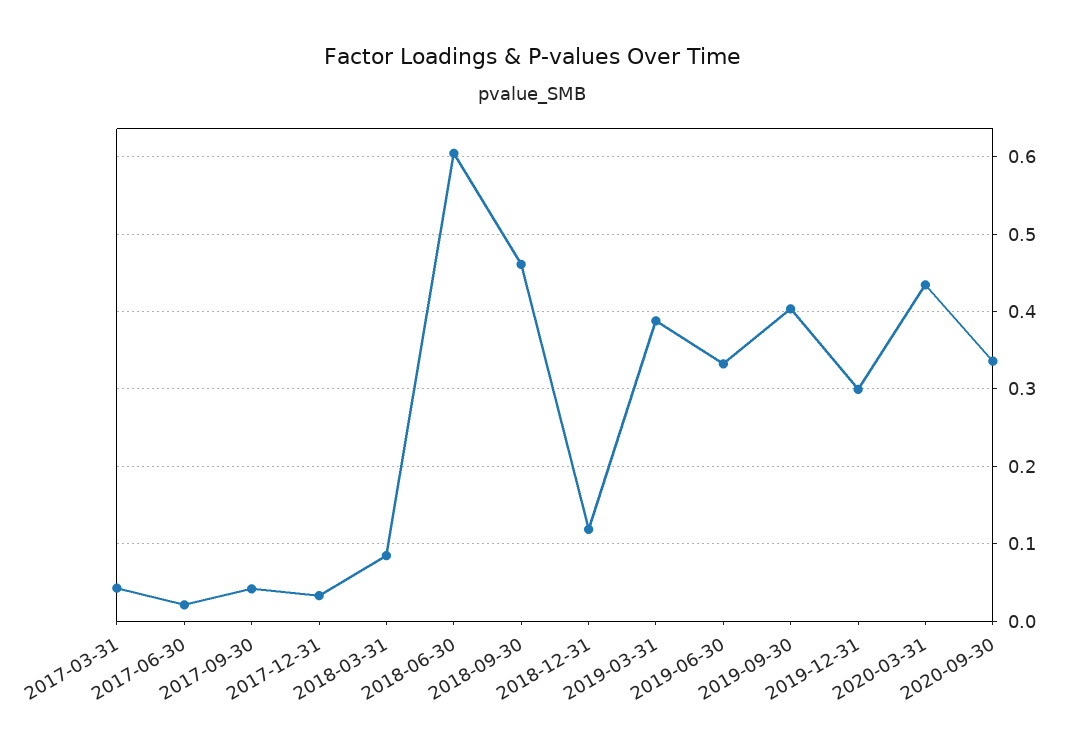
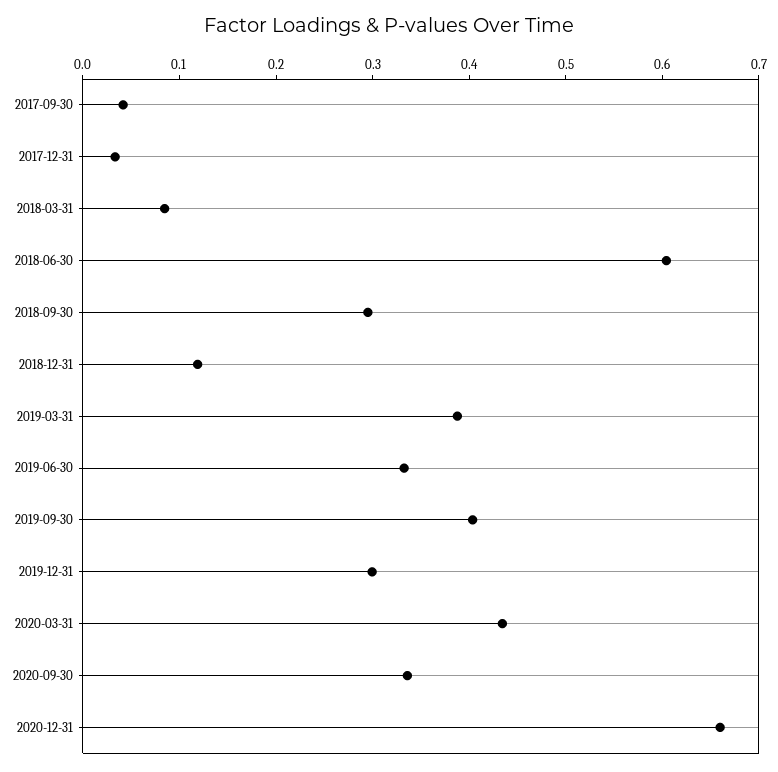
2017-03-31: 0.04 -> none
2017-06-30: 0.02 -> none
2018-09-30: 0.46 -> 0.3
2020-12-31: none -> 0.66

